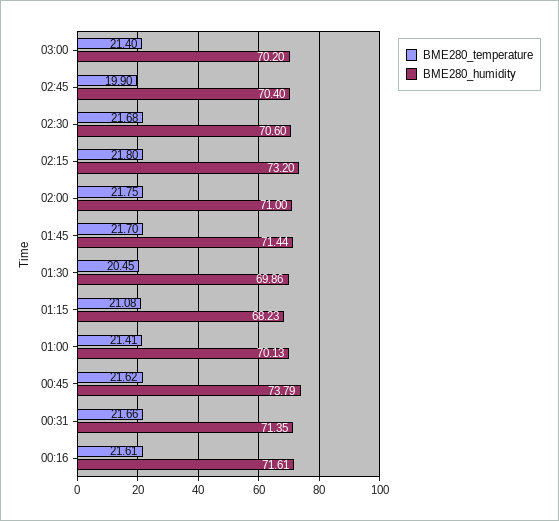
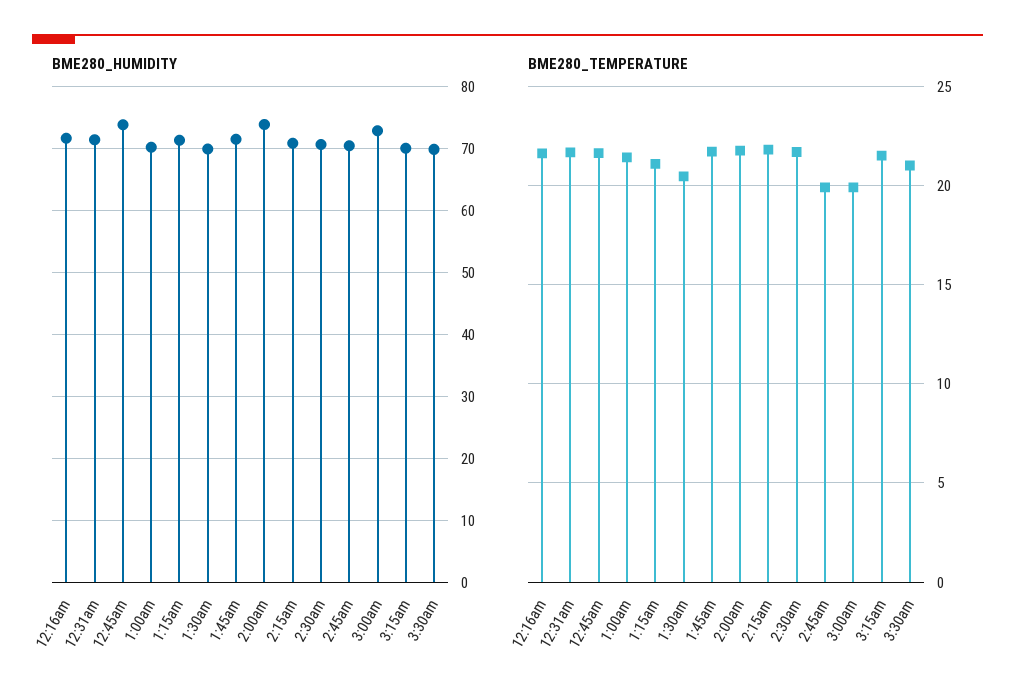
BME280_temperature, 03:00: 21.4 -> 20
BME280_humidity, 03:00: 70.2 -> 73
BME280_humidity, 02:15: 73.2 -> 71
BME280_humidity, 02:00: 71 -> 74
BME280_humidity, 01:15: 68.23 -> 71
BME280_humidity, 3:15am: none -> 70
BME280_humidity, 3:30am: none -> 70
BME280_temperature, 3:15am: none -> 21.5
BME280_temperature, 3:30am: none -> 21

